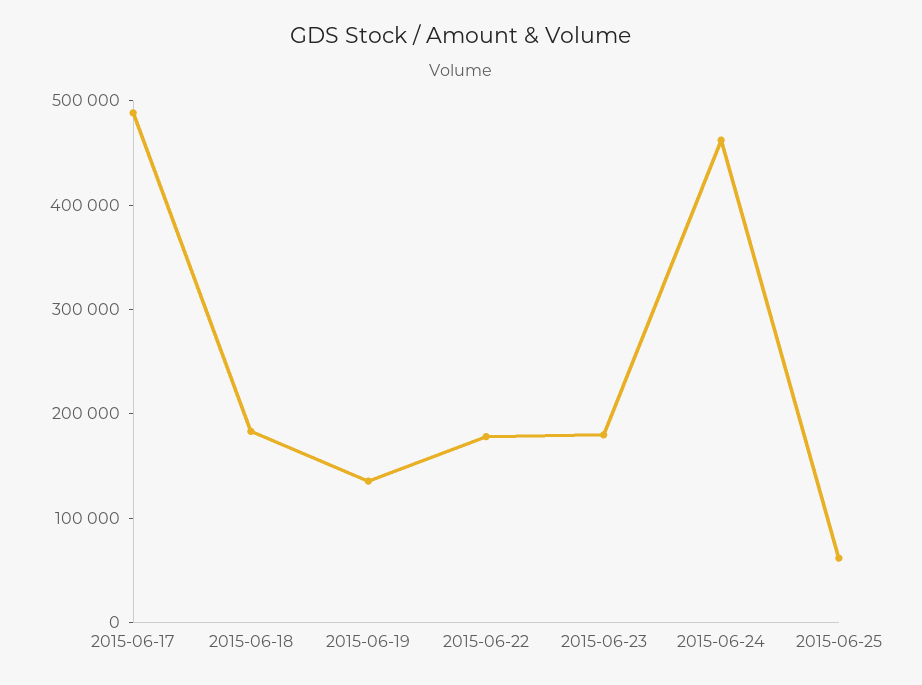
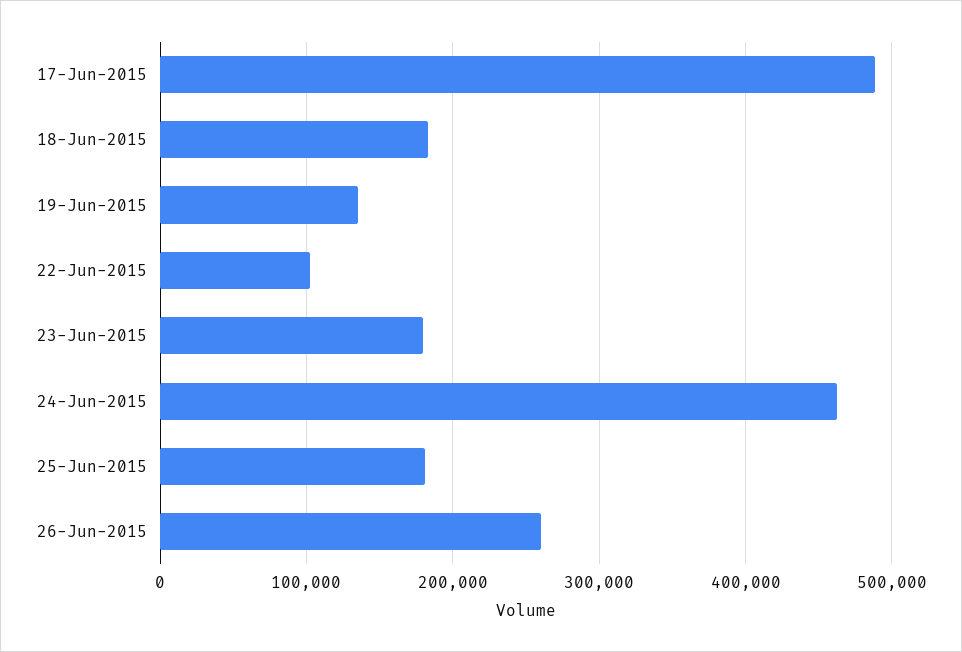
2015-06-22: 180000 -> 100000
2015-06-25: 60000 -> 180000
26-Jun-2015: none -> 260000

